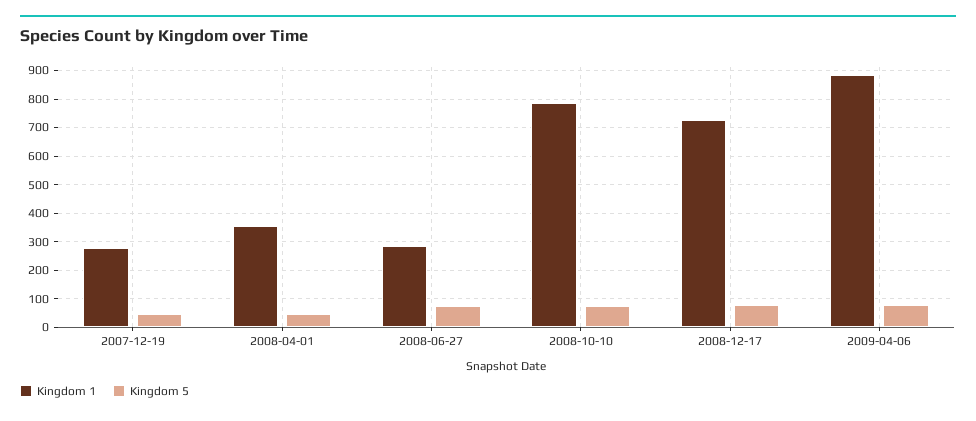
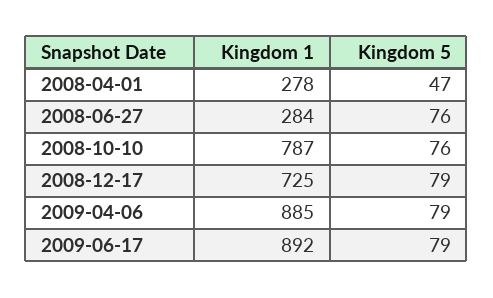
Kingdom 1, 2007-12-19: 275 -> none
Kingdom 5, 2007-12-19: 50 -> none
Kingdom 1, 2008-04-01: 350 -> 278
Kingdom 1, 2009-06-17: none -> 892
Kingdom 5, 2009-06-17: none -> 79

